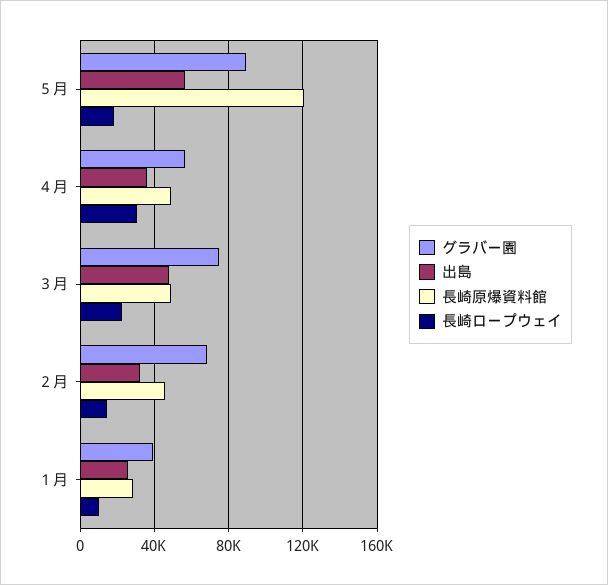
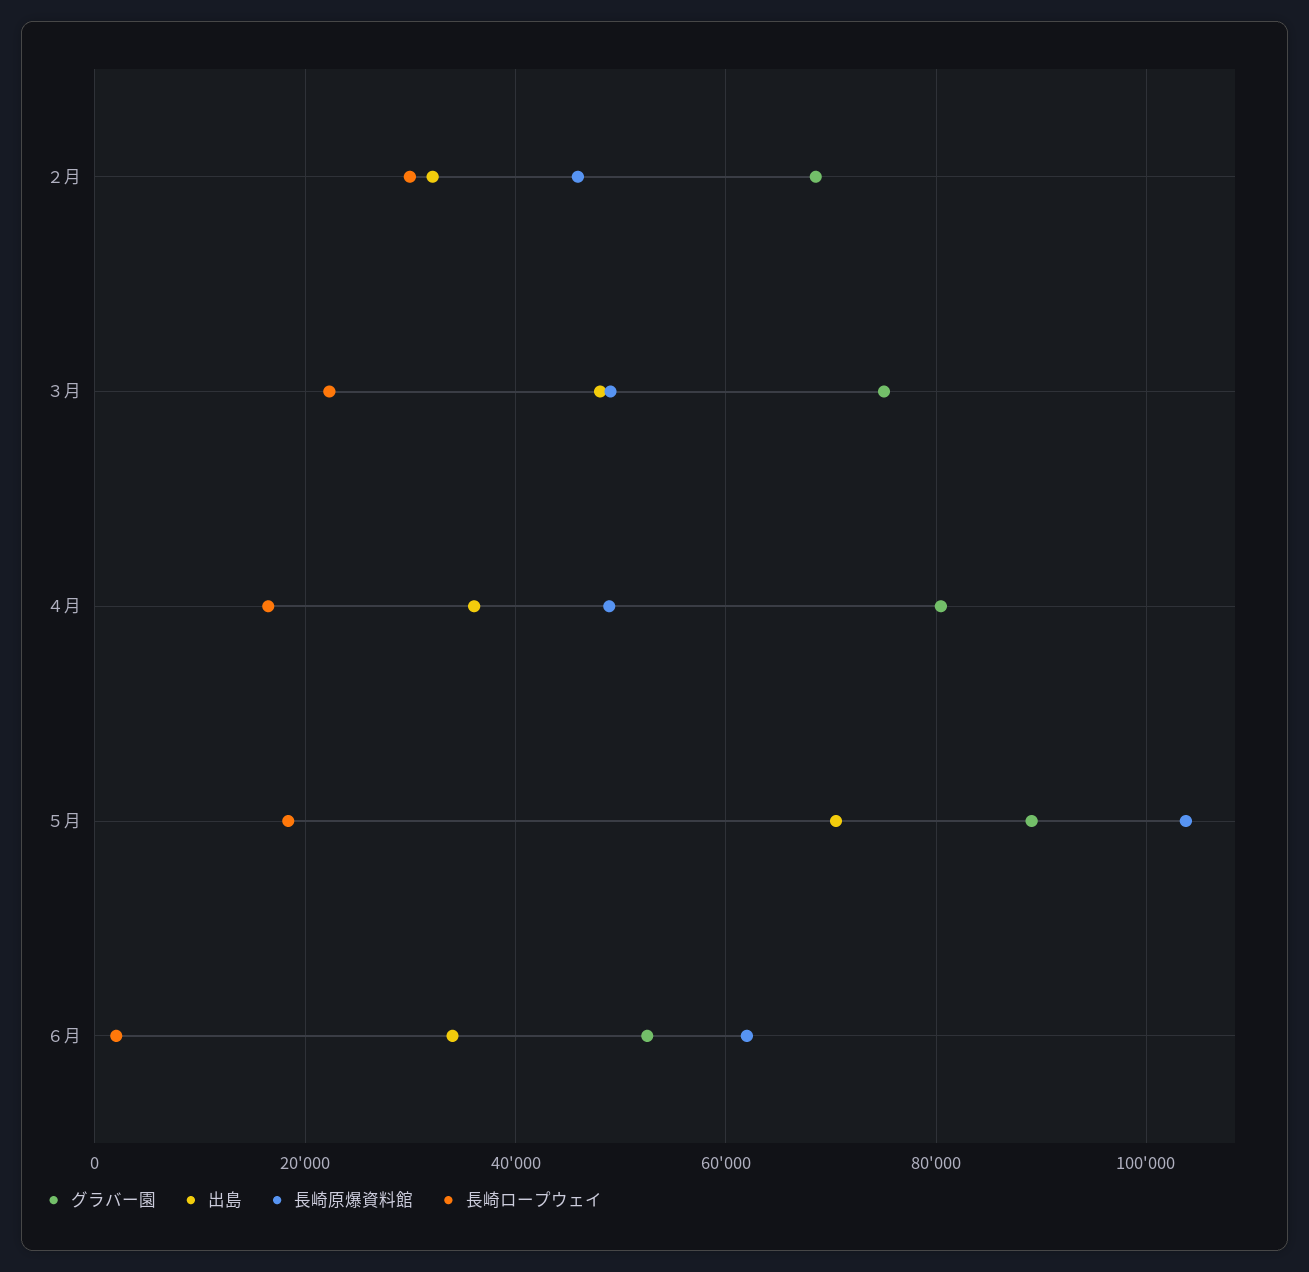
出島, ５月: 55000 -> 70000
長崎原爆資料館, ５月: 120000 -> 104000
グラバー園, ４月: 55000 -> 80000
長崎ロープウェイ, ４月: 30000 -> 16000
長崎ロープウェイ, ２月: 15000 -> 30000
グラバー園, １月: 40000 -> none
出島, １月: 25000 -> none
長崎原爆資料館, １月: 30000 -> none
長崎ロープウェイ, １月: 10000 -> none
グラバー園, ６月: none -> 52000
出島, ６月: none -> 34000
長崎原爆資料館, ６月: none -> 62000
長崎ロープウェイ, ６月: none -> 2000

